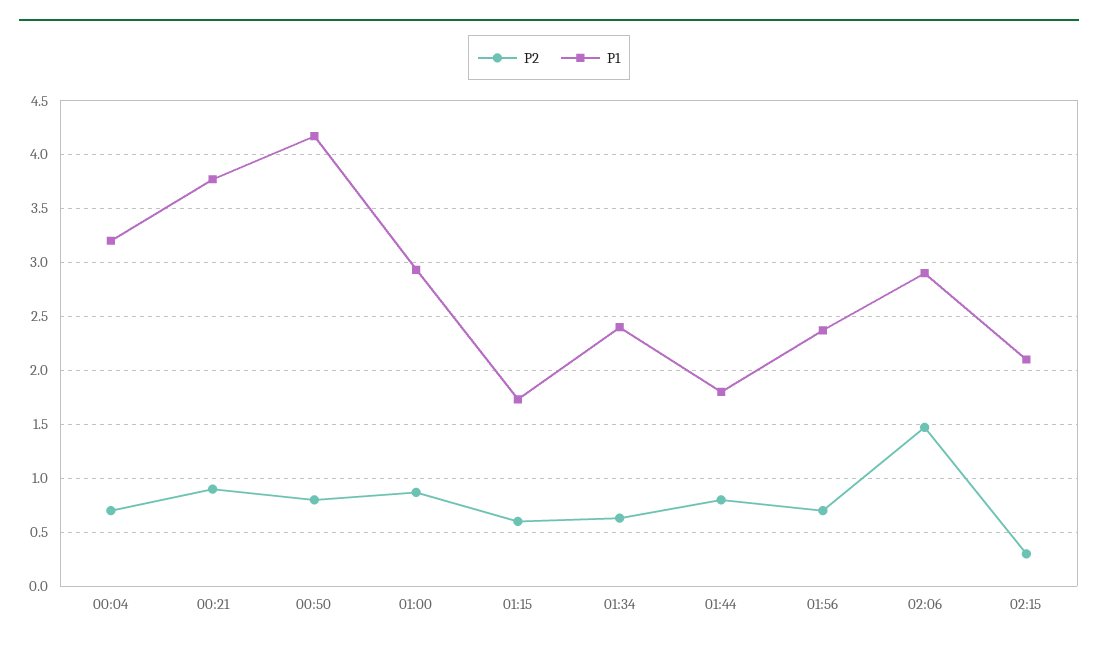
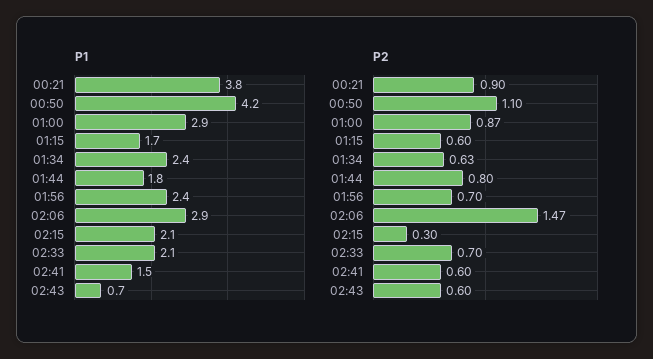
P2, 00:04: 0.7 -> none
P1, 00:04: 3.2 -> none
P2, 00:50: 0.8 -> 1.1
P1, 02:33: none -> 2.1
P1, 02:41: none -> 1.5
P1, 02:43: none -> 0.7
P2, 02:33: none -> 0.7
P2, 02:41: none -> 0.6
P2, 02:43: none -> 0.6

